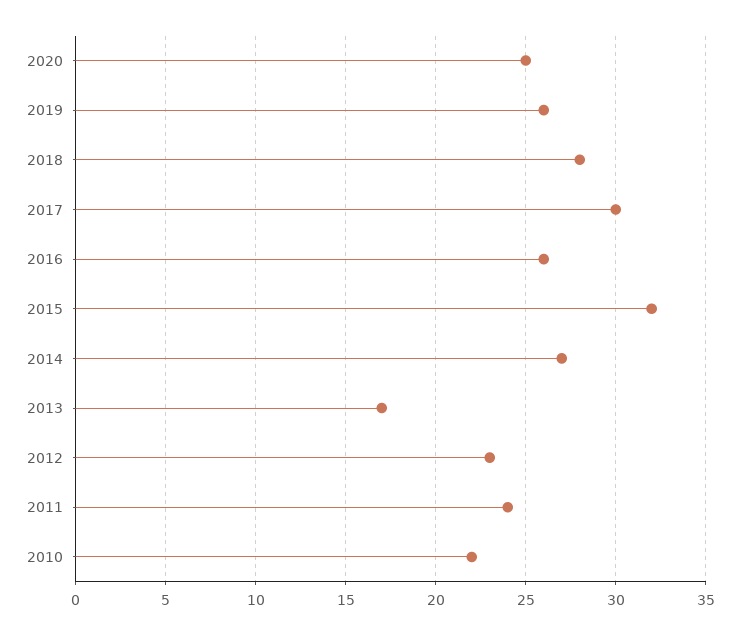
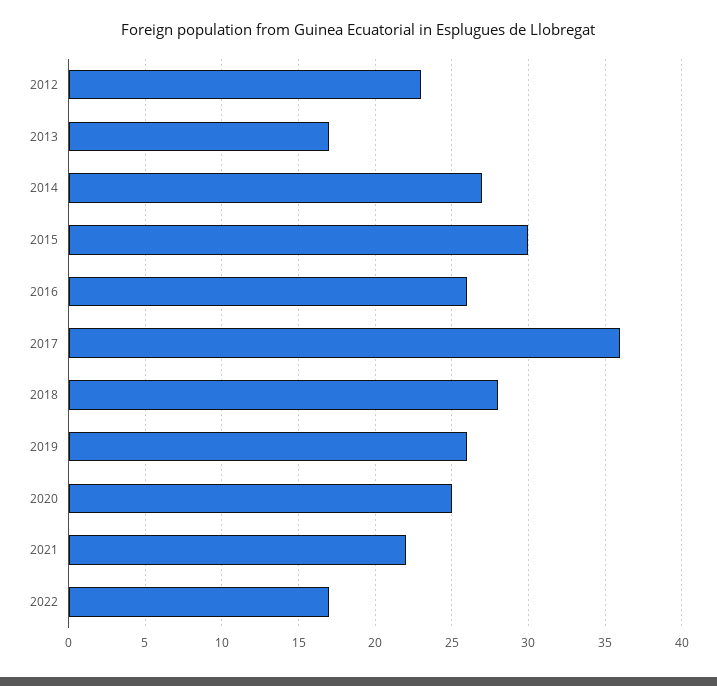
2017: 30 -> 36
2015: 32 -> 30
2011: 24 -> none
2010: 22 -> none
2021: none -> 22
2022: none -> 17

